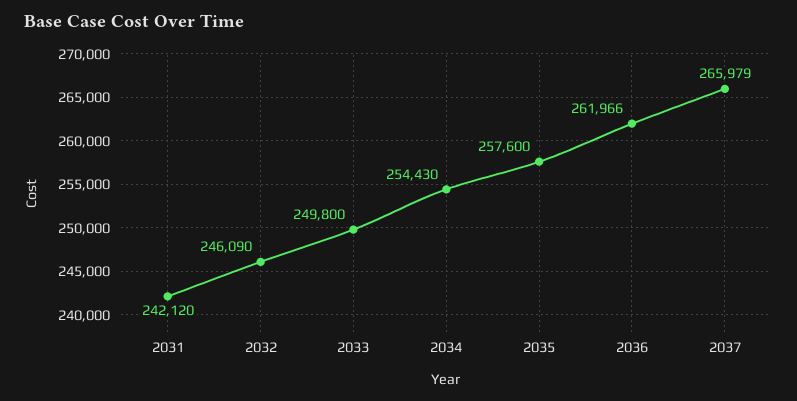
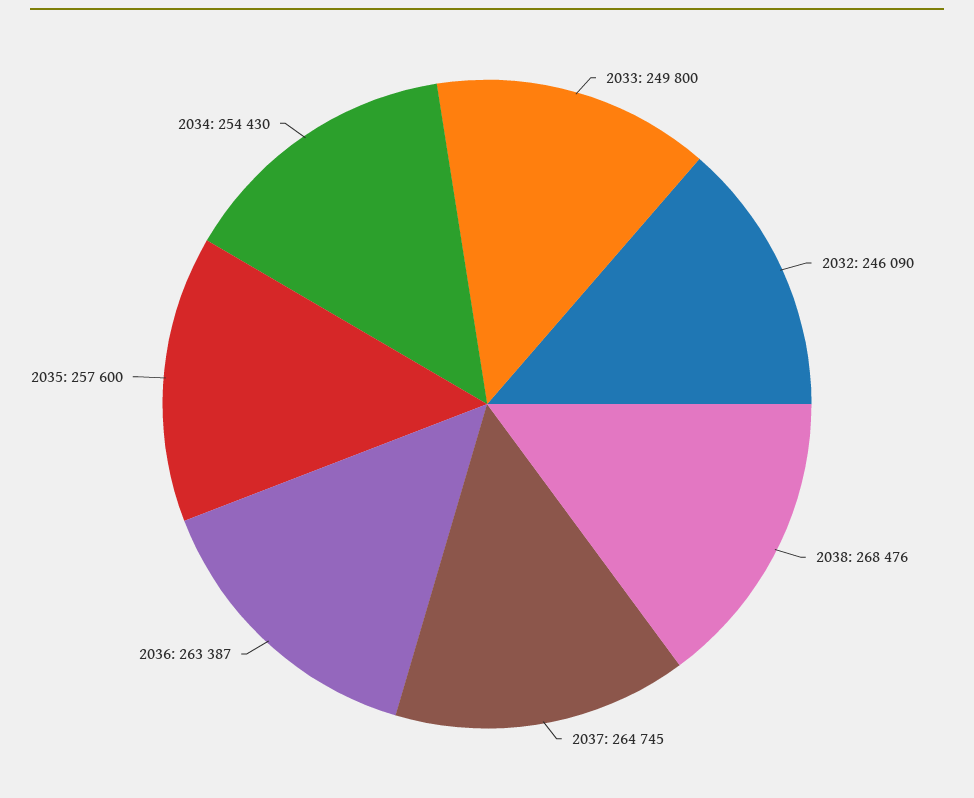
2031: 242120 -> none
2036: 261966 -> 263387
2037: 265979 -> 264745
2038: none -> 268476

